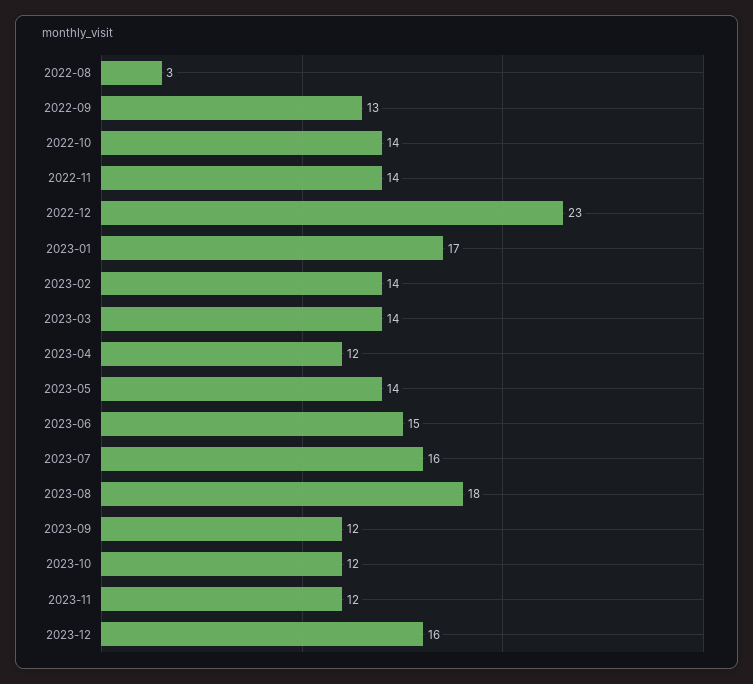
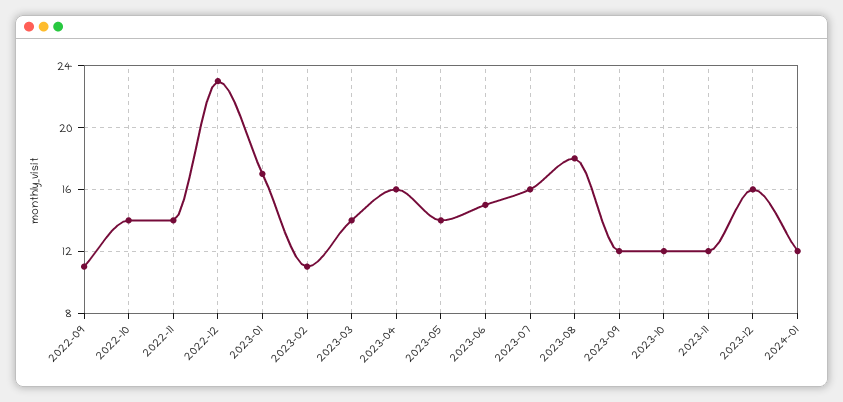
2022-08: 3 -> none
2022-09: 13 -> 11
2023-02: 14 -> 11
2023-04: 12 -> 16
2024-01: none -> 12

